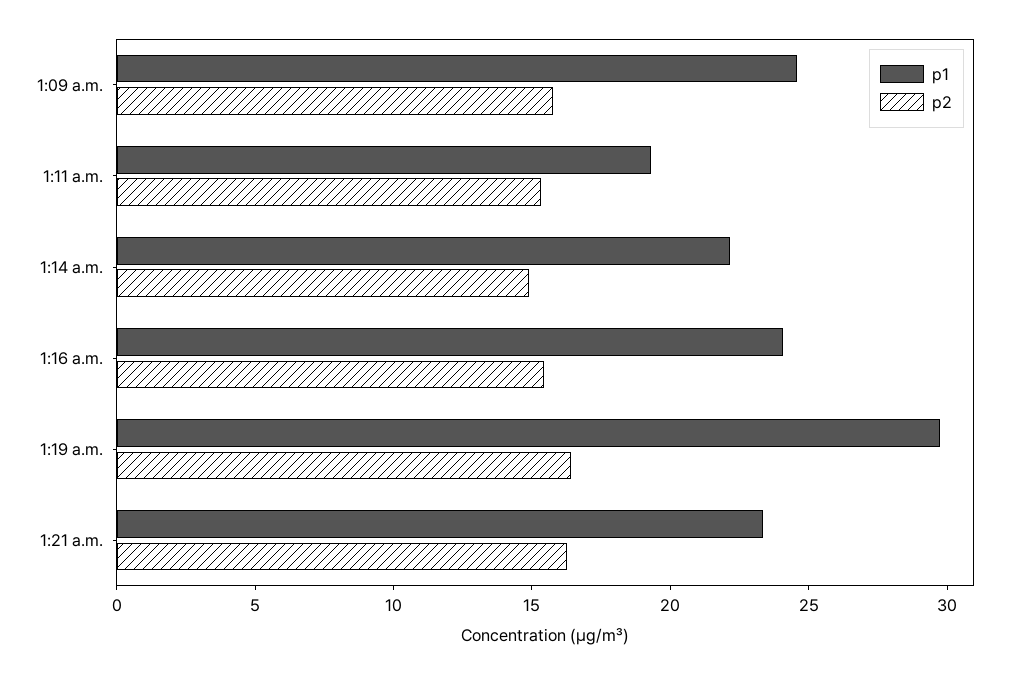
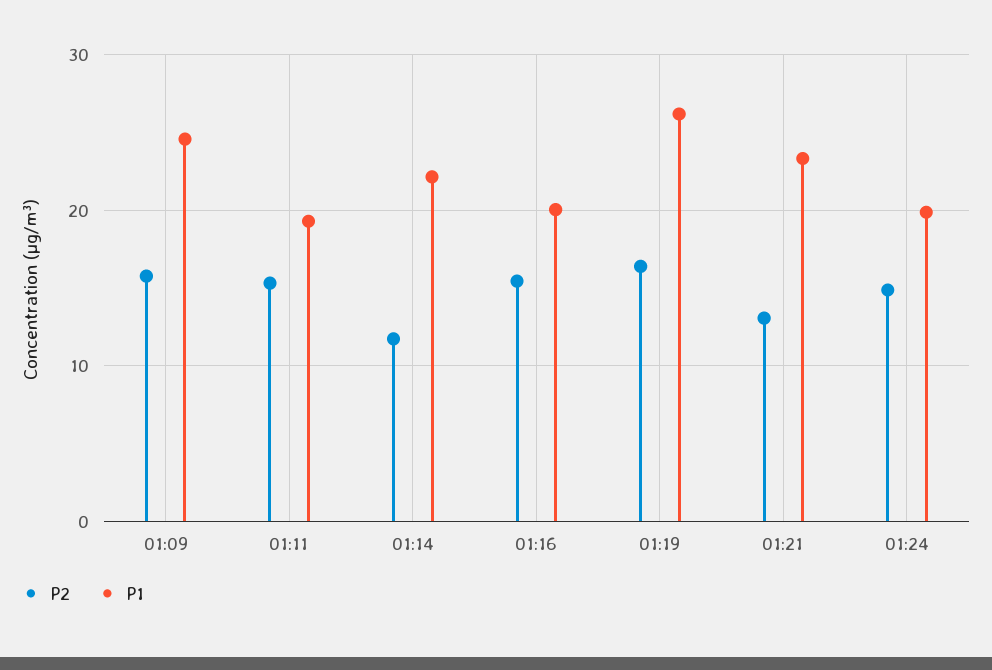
p2, 1:14 a.m.: 15 -> 12
p1, 1:16 a.m.: 24 -> 20
p1, 1:19 a.m.: 30 -> 26
p2, 1:21 a.m.: 16 -> 13
p2, 01:24: none -> 15
p1, 01:24: none -> 20

